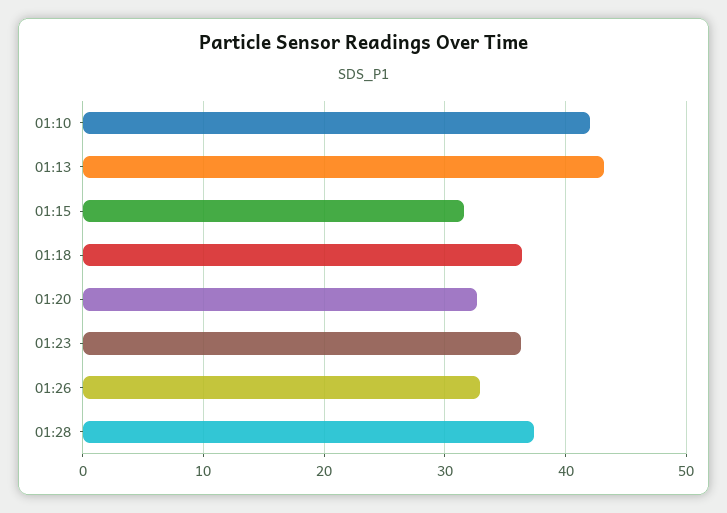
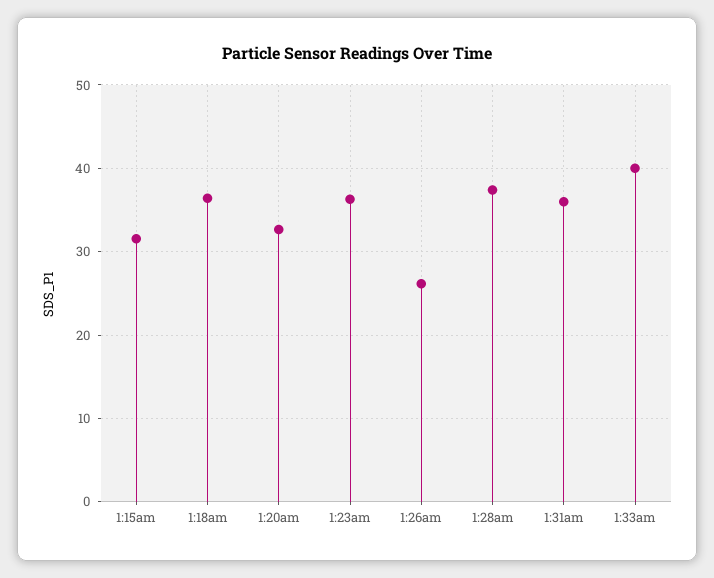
01:10: 42 -> none
01:13: 43 -> none
01:26: 33 -> 26
1:31am: none -> 36
1:33am: none -> 40

